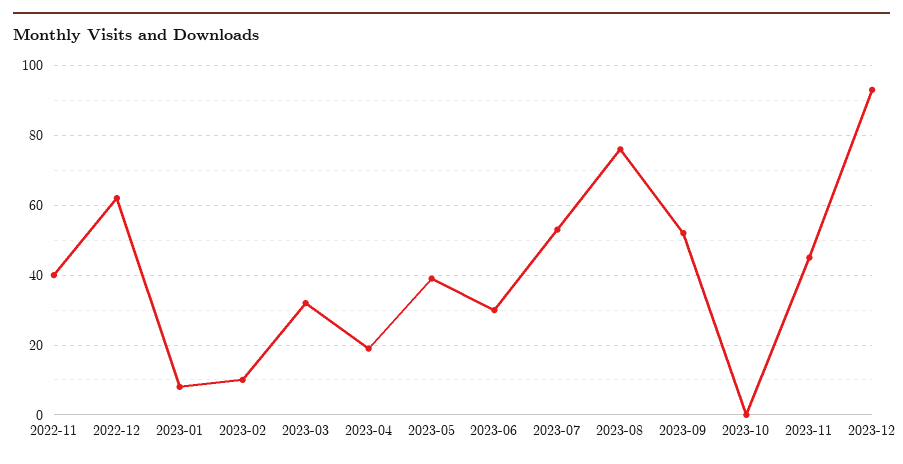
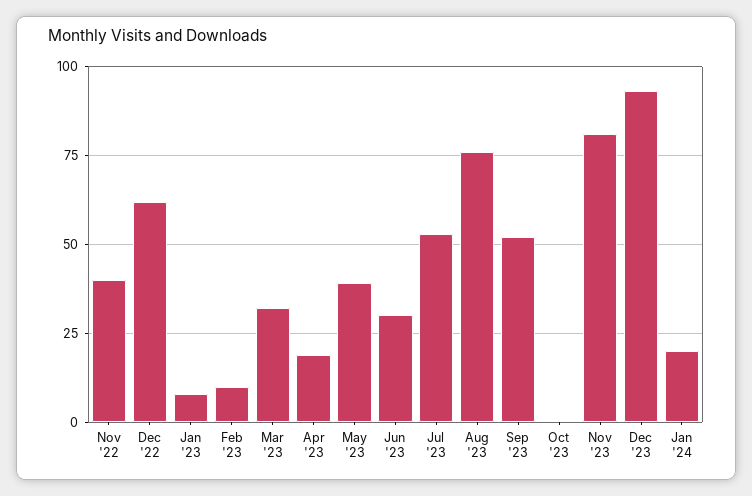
2023-11: 45 -> 80
Jan '24: none -> 20

